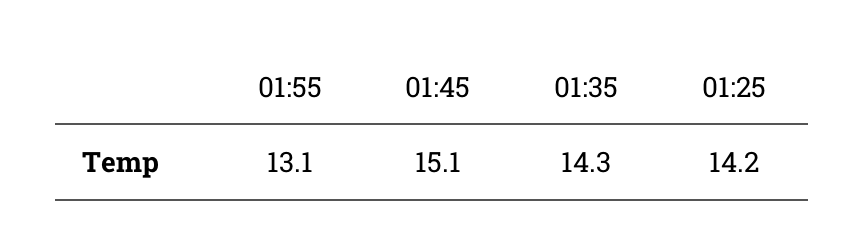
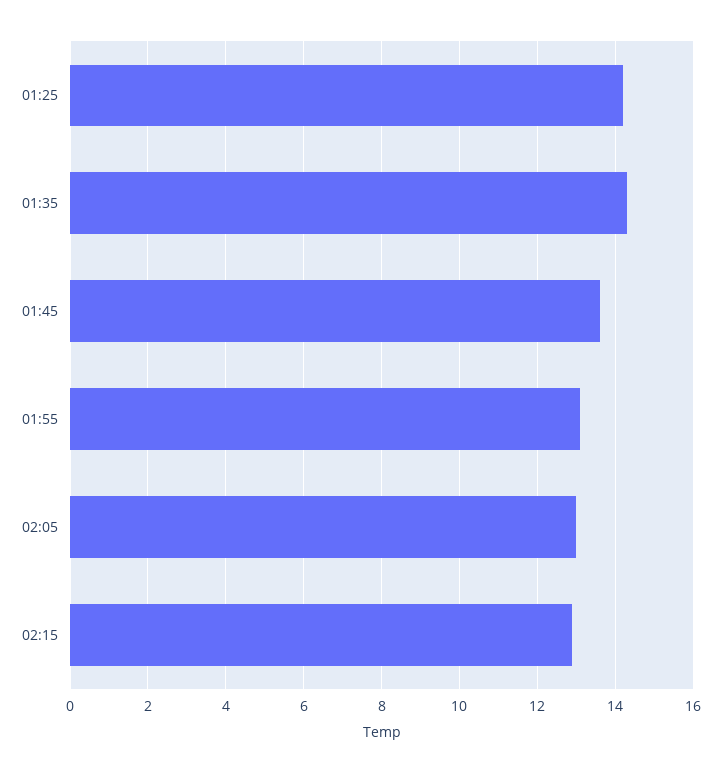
01:45: 15.1 -> 13.5
02:05: none -> 13
02:15: none -> 13

